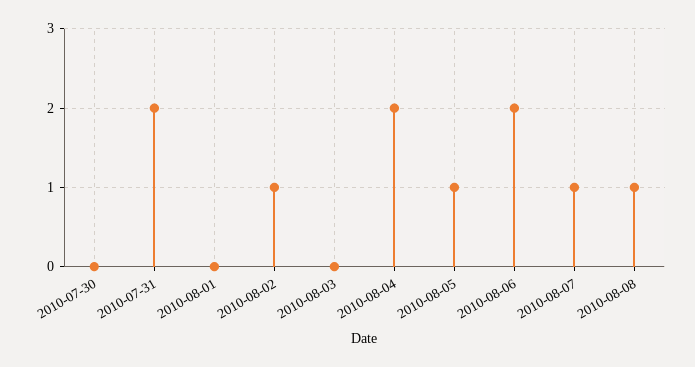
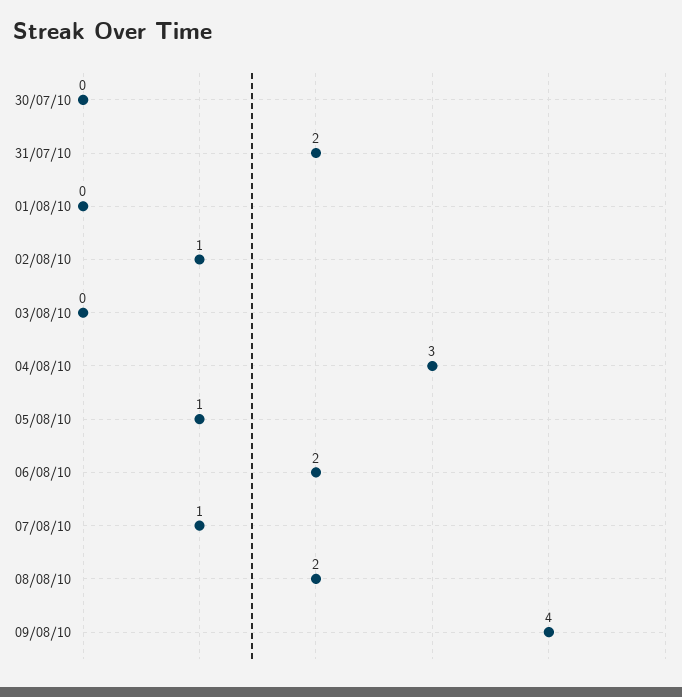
2010-08-04: 2 -> 3
2010-08-08: 1 -> 2
09/08/10: none -> 4

